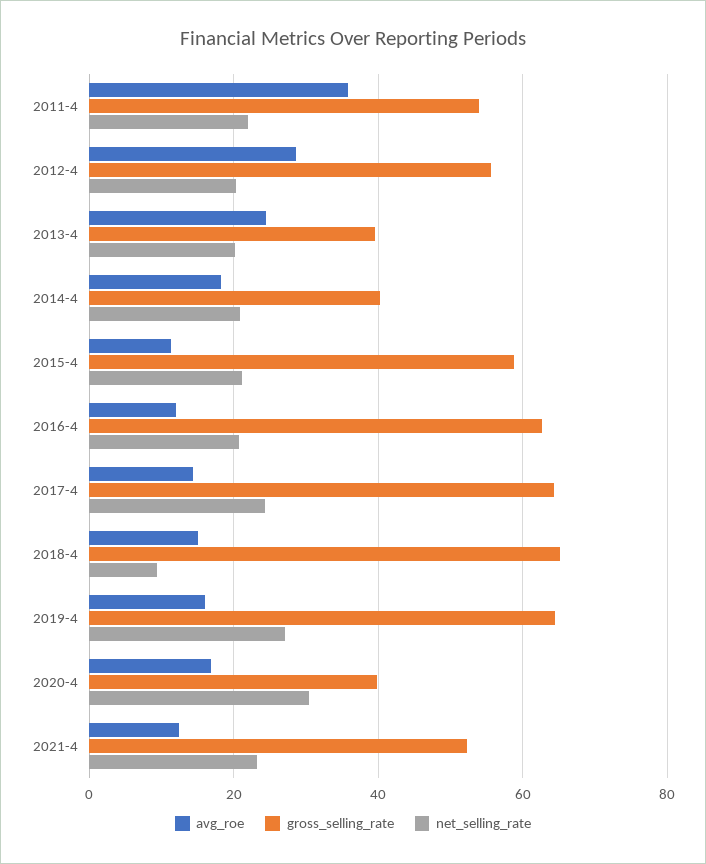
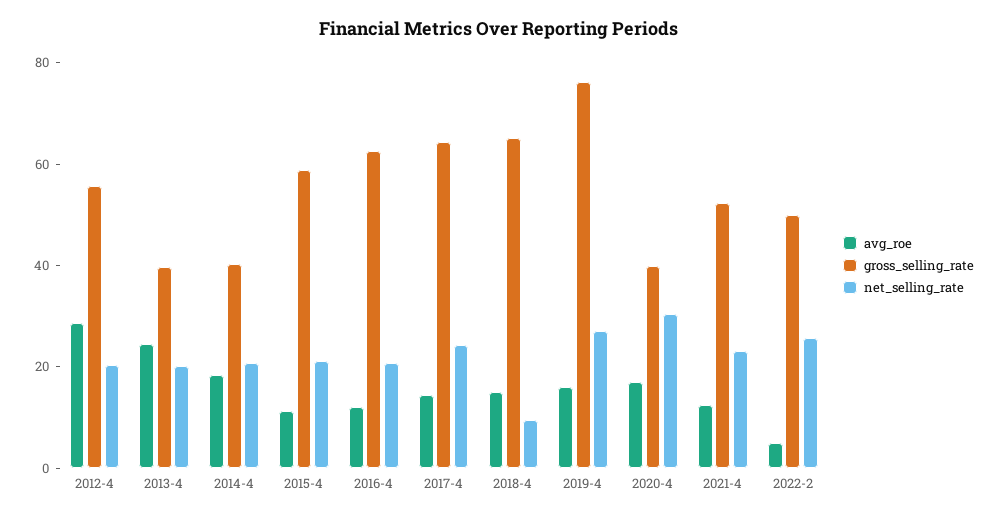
avg_roe, 2011-4: 36 -> none
gross_selling_rate, 2011-4: 54 -> none
net_selling_rate, 2011-4: 22 -> none
gross_selling_rate, 2019-4: 64 -> 75
avg_roe, 2022-2: none -> 5
gross_selling_rate, 2022-2: none -> 50
net_selling_rate, 2022-2: none -> 25

